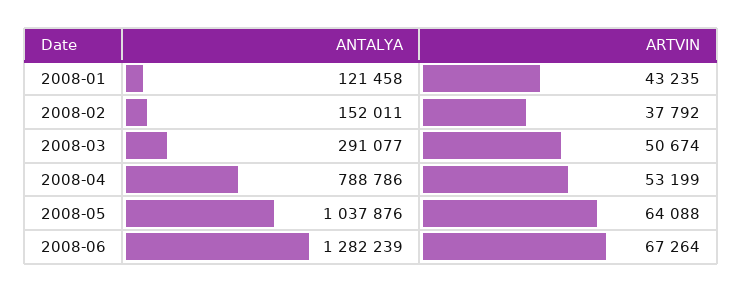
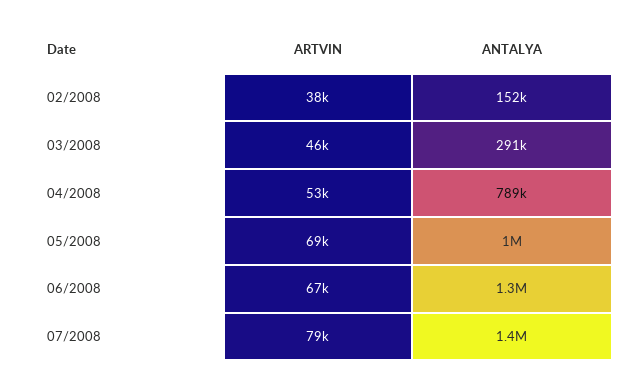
ANTALYA, 2008-01: 121458 -> none
ARTVIN, 2008-01: 43235 -> none
ARTVIN, 2008-03: 50674 -> 46000
ARTVIN, 2008-05: 64088 -> 69000
ARTVIN, 07/2008: none -> 79000
ANTALYA, 07/2008: none -> 1400000

